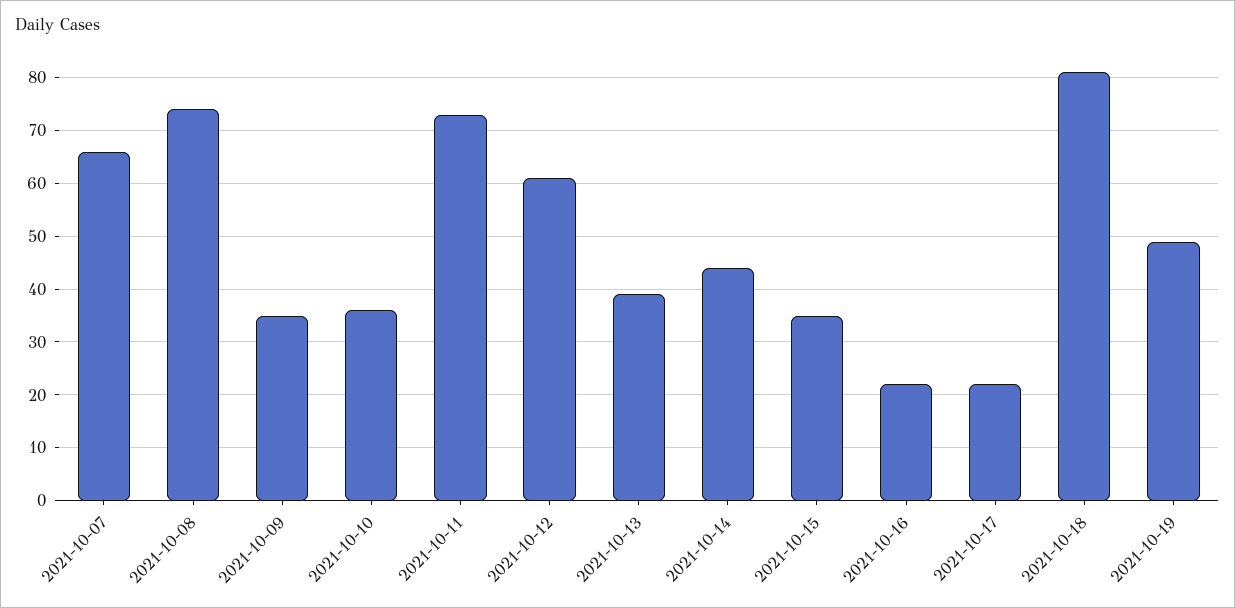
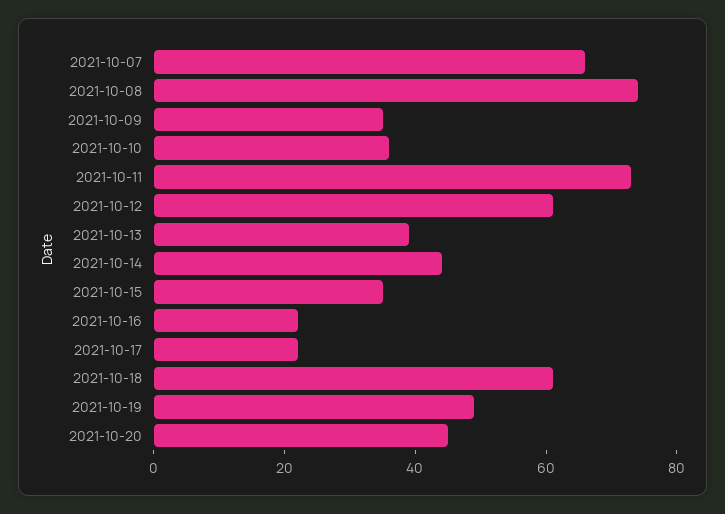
2021-10-18: 80 -> 60
2021-10-20: none -> 45

